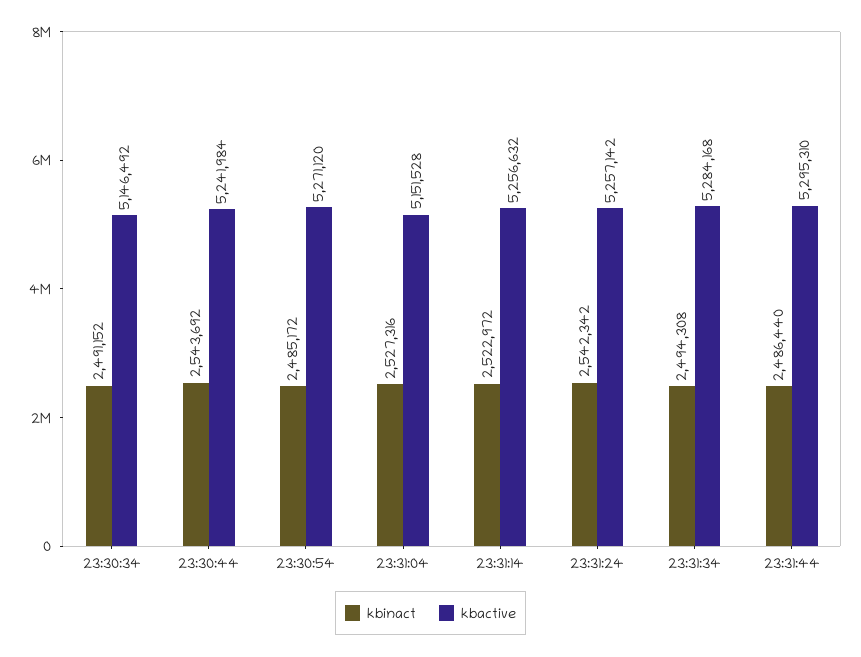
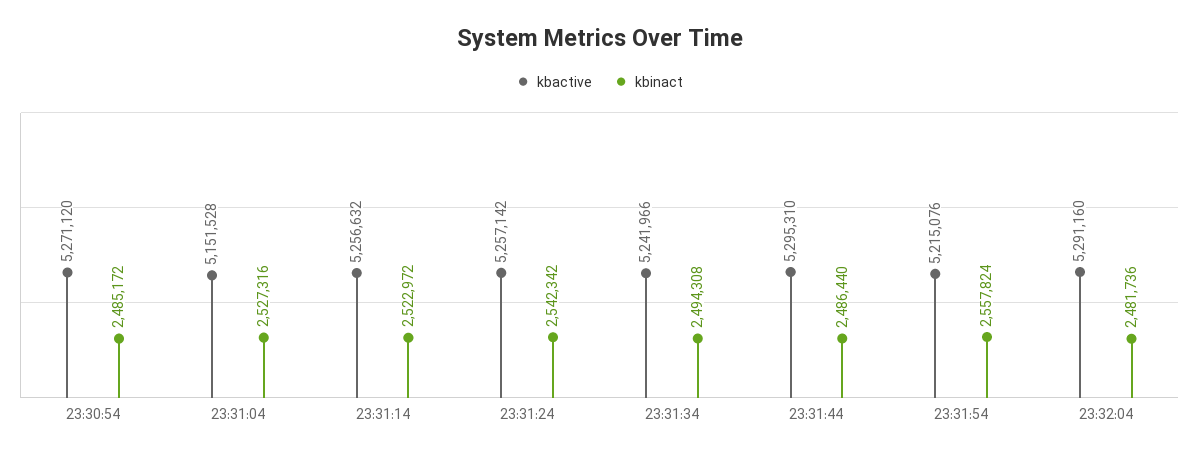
kbinact, 23:30:34: 2491152 -> none
kbactive, 23:30:34: 5146492 -> none
kbinact, 23:30:44: 2543692 -> none
kbactive, 23:30:44: 5241984 -> none
kbactive, 23:31:34: 5284168 -> 5241966
kbactive, 23:31:54: none -> 5215076
kbinact, 23:31:54: none -> 2557824
kbactive, 23:32:04: none -> 5291160
kbinact, 23:32:04: none -> 2481736

